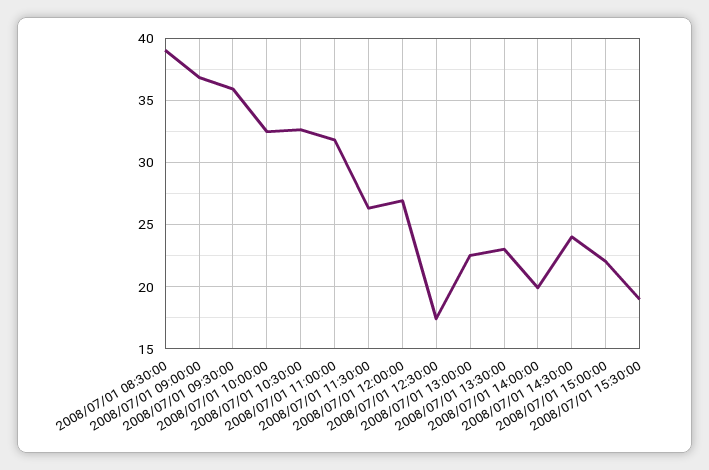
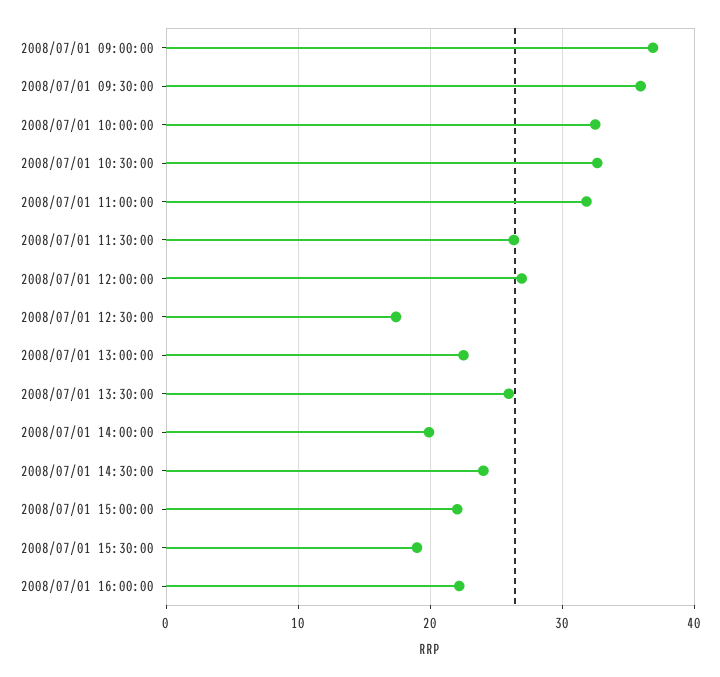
2008/07/01 08:30:00: 39 -> none
2008/07/01 13:30:00: 23 -> 26
2008/07/01 16:00:00: none -> 22

